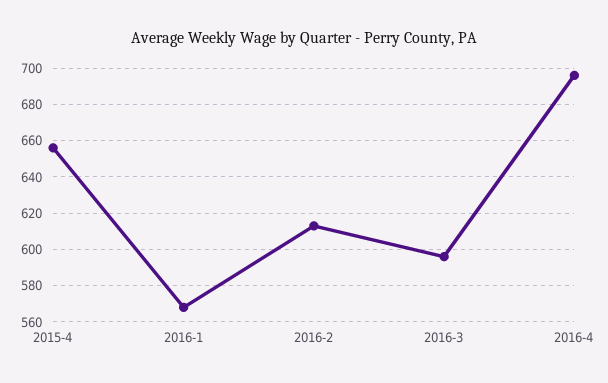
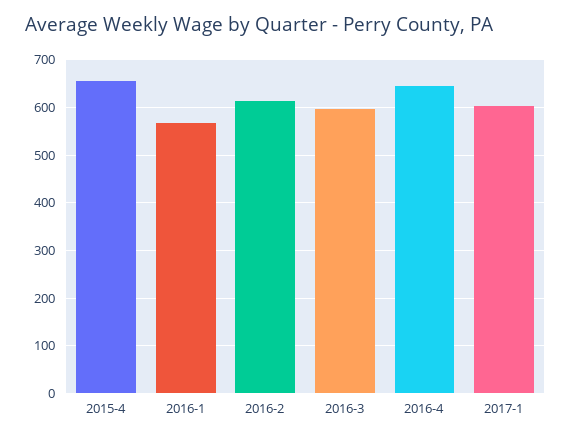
2016-4: 695 -> 640
2017-1: none -> 600

